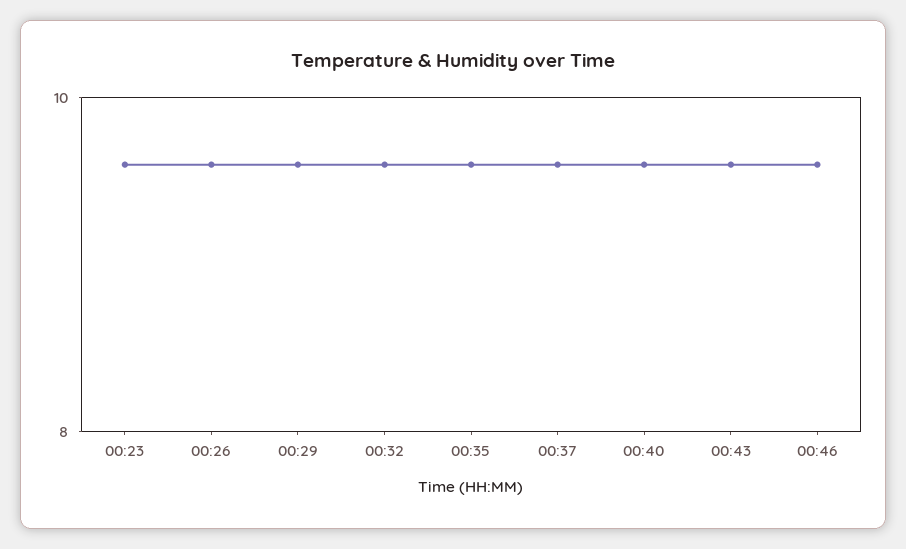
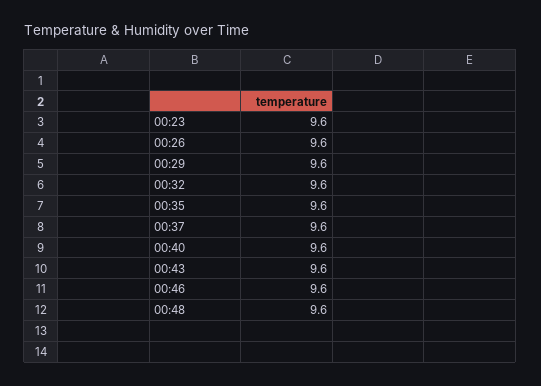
00:48: none -> 9.6

